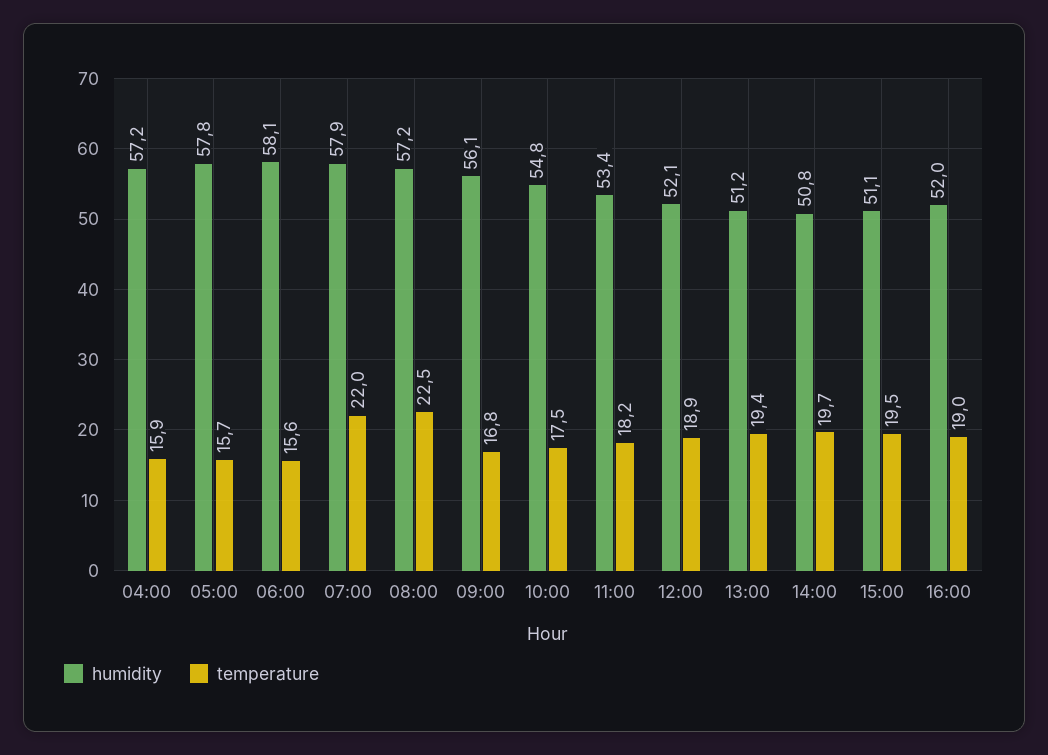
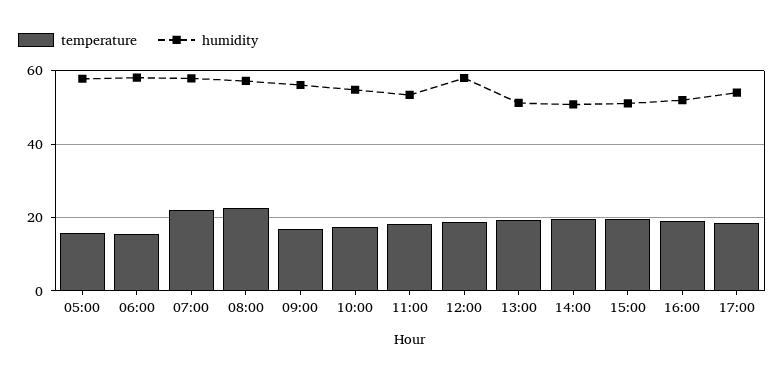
humidity, 04:00: 57.2 -> none
temperature, 04:00: 15.9 -> none
humidity, 12:00: 52.1 -> 58
temperature, 17:00: none -> 18
humidity, 17:00: none -> 54

